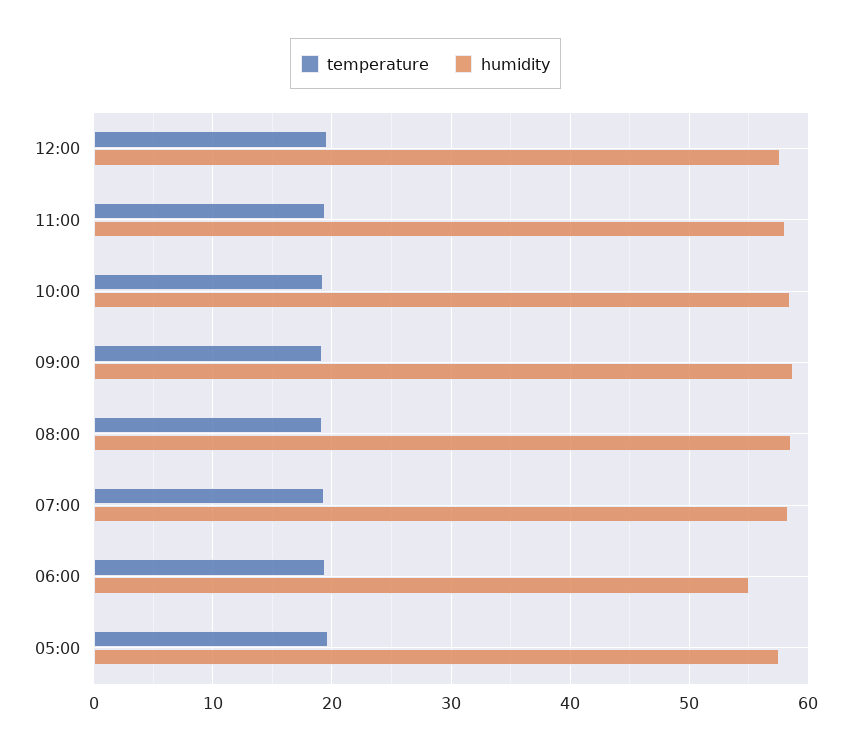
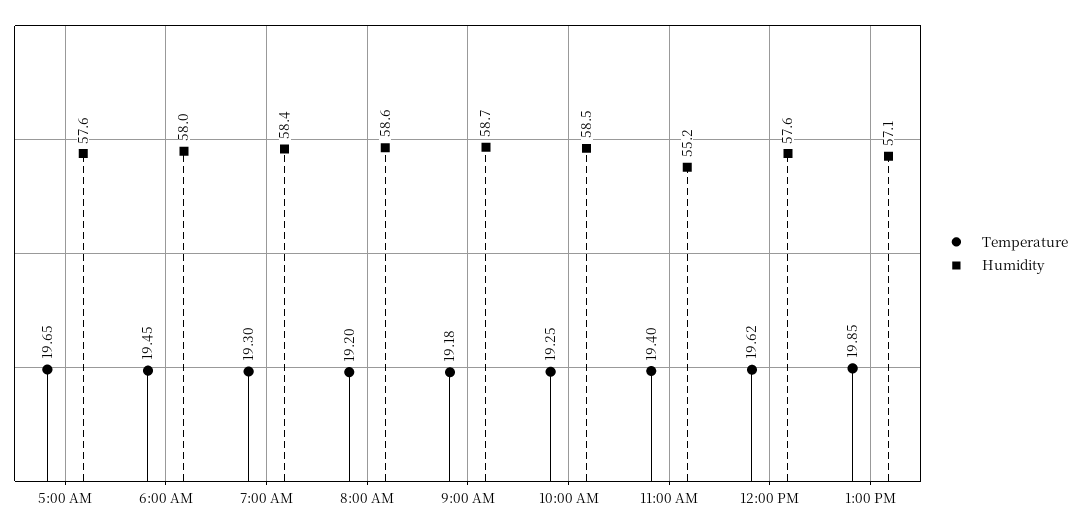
humidity, 11:00: 58 -> 55.2
humidity, 06:00: 55 -> 58
temperature, 1:00 PM: none -> 19.85
humidity, 1:00 PM: none -> 57.1

